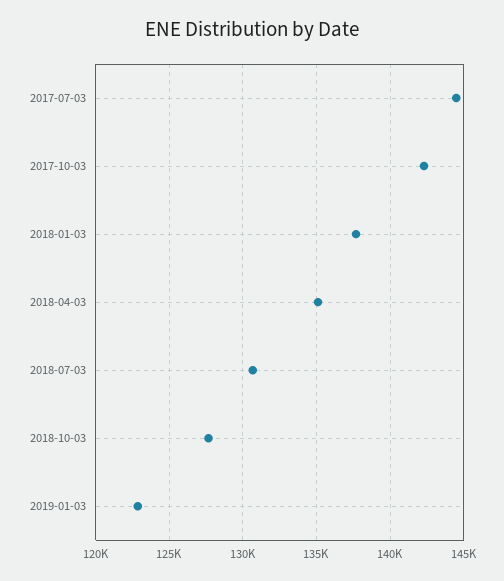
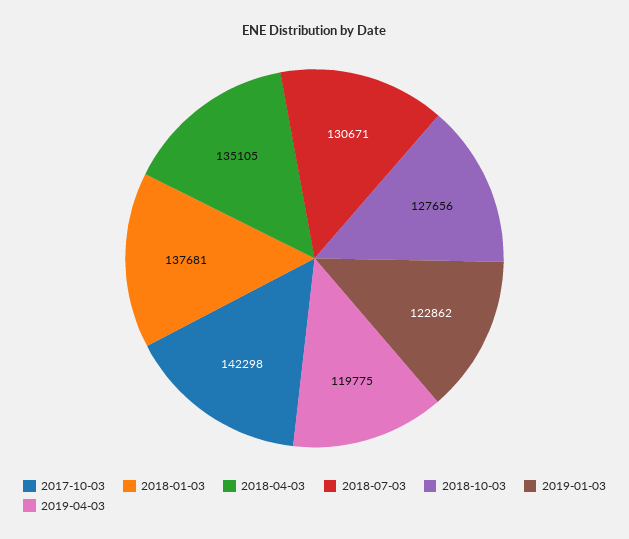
2017-07-03: 144500 -> none
2019-04-03: none -> 119775

